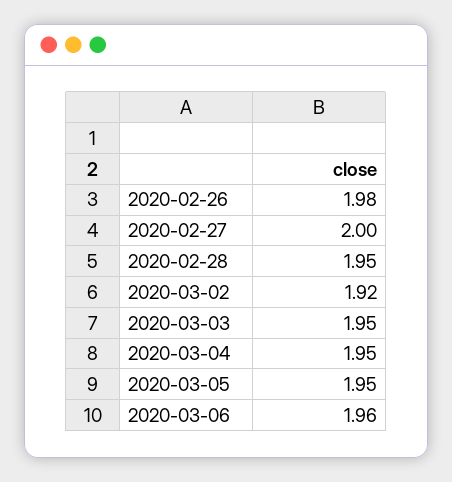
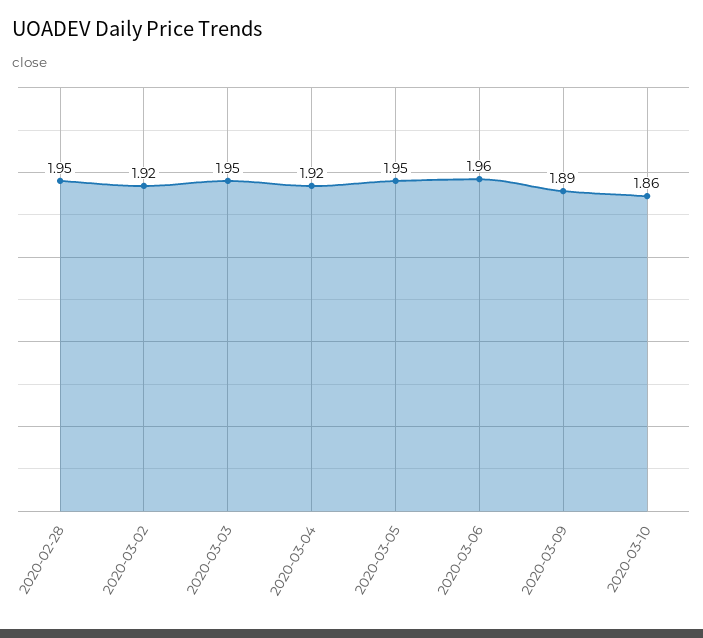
2020-02-26: 1.98 -> none
2020-02-27: 2 -> none
2020-03-04: 1.95 -> 1.92
2020-03-09: none -> 1.89
2020-03-10: none -> 1.86

